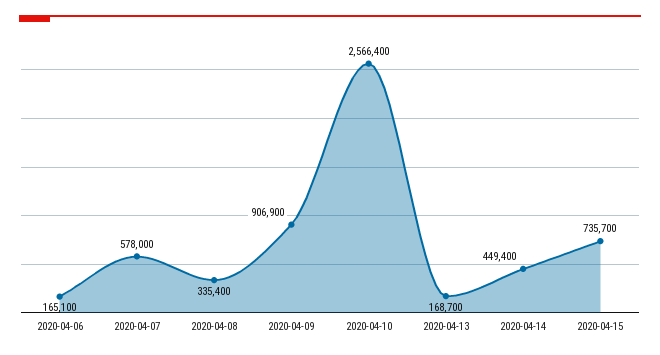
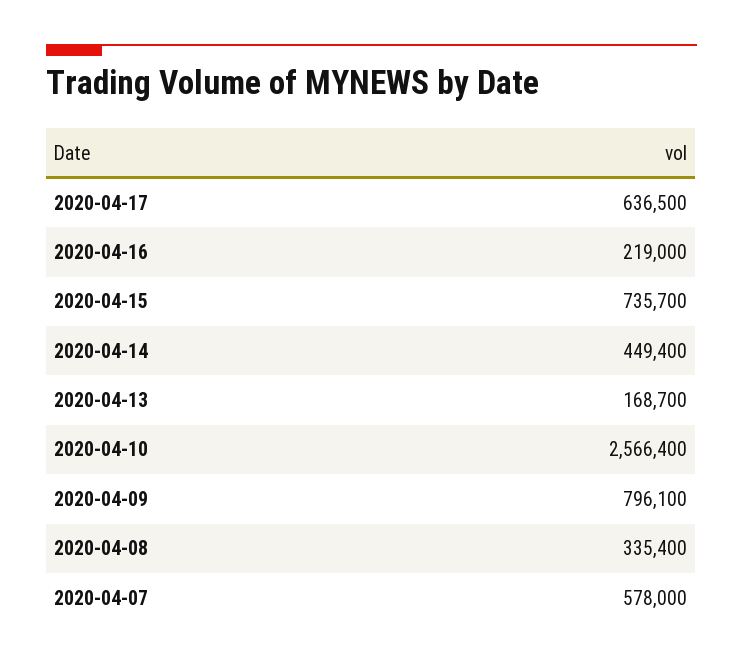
2020-04-06: 165100 -> none
2020-04-09: 906900 -> 796100
2020-04-17: none -> 636500
2020-04-16: none -> 219000

